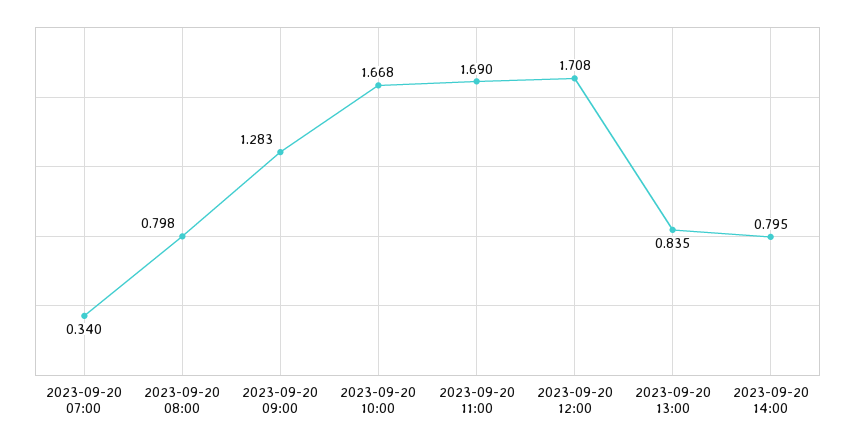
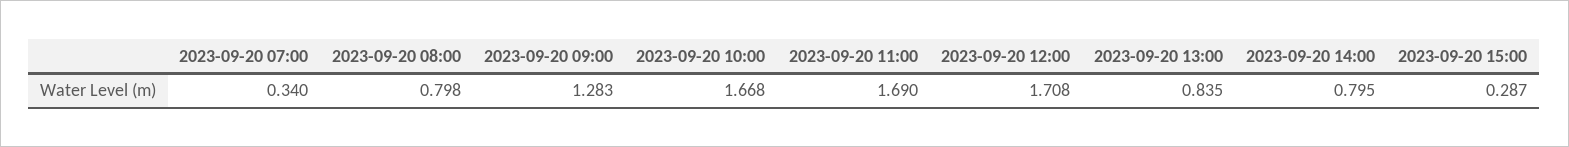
2023-09-20 15:00: none -> 0.287

